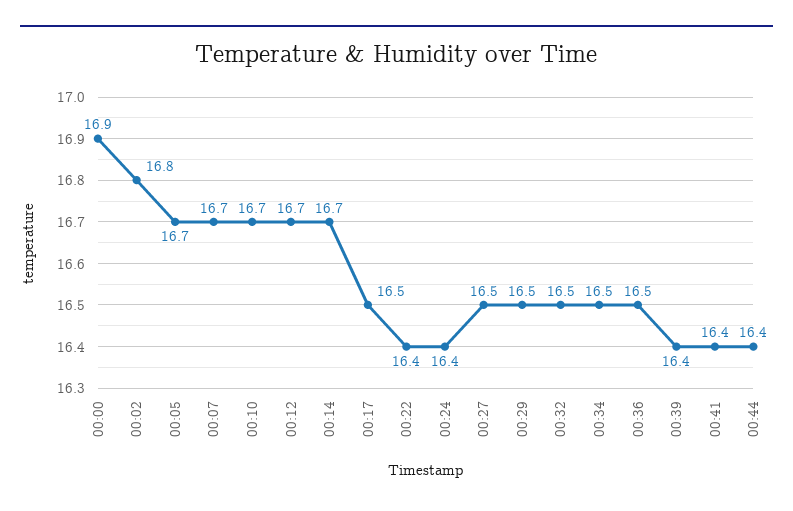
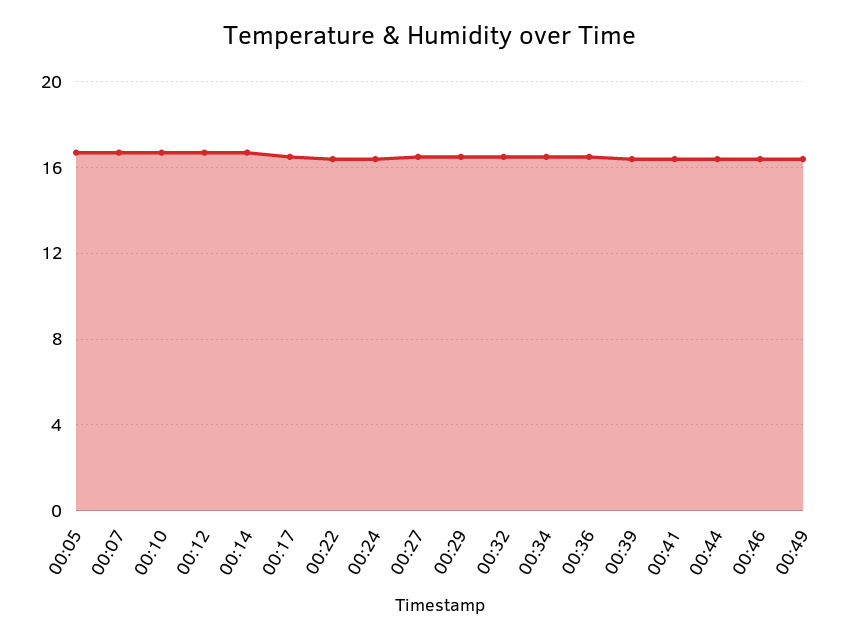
00:00: 16.9 -> none
00:02: 16.8 -> none
00:46: none -> 16.5
00:49: none -> 16.5

